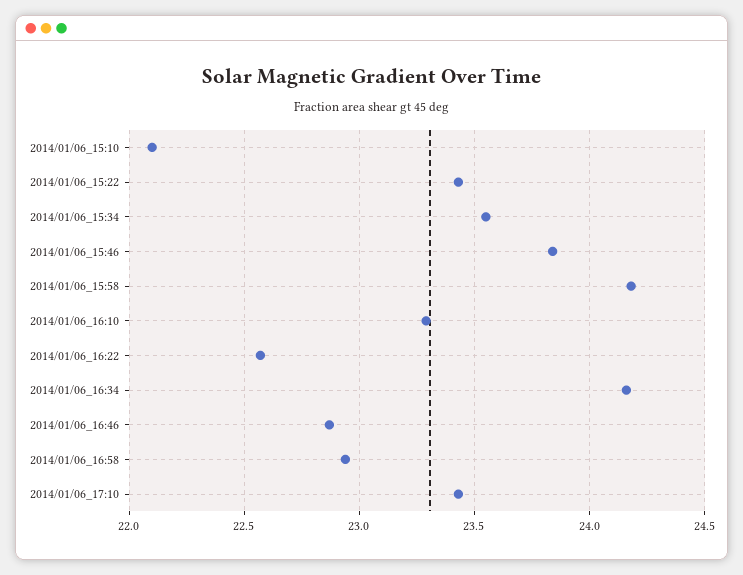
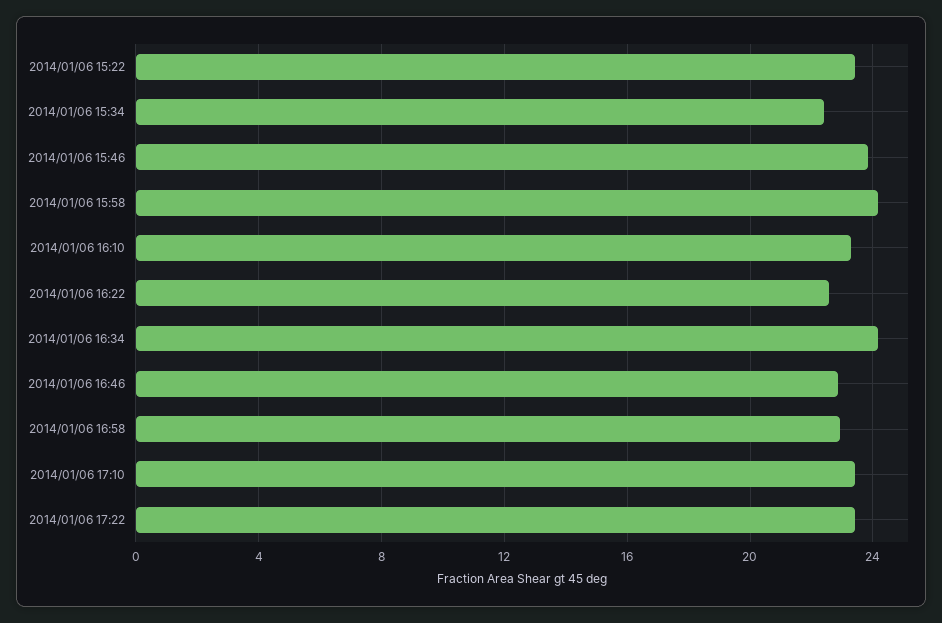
2014/01/06_15:10: 22.1 -> none
2014/01/06_15:34: 23.55 -> 22.5
2014/01/06 17:22: none -> 23.5

